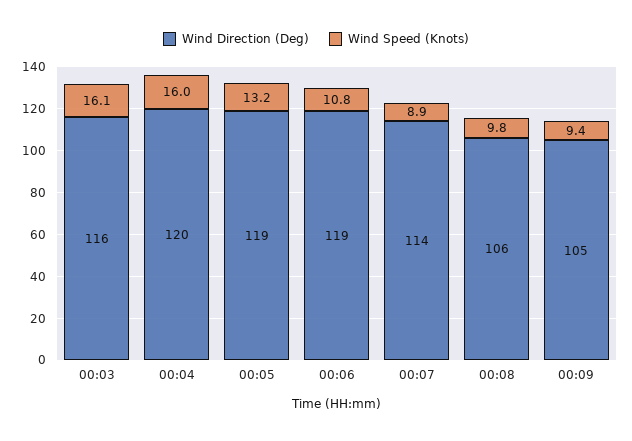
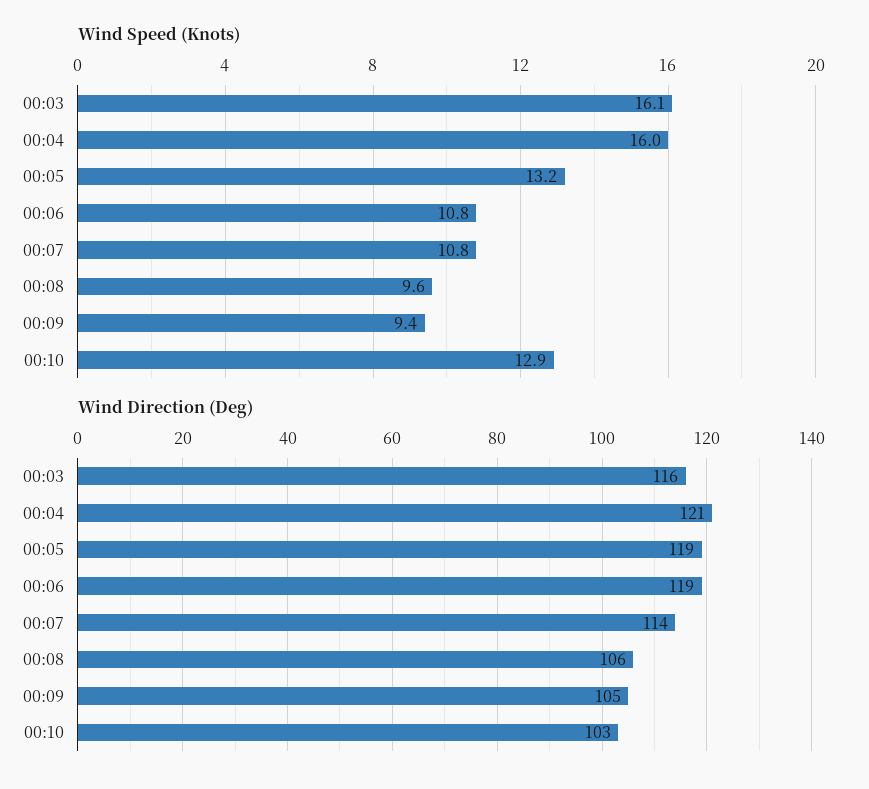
Wind Direction (Deg), 00:04: 120 -> 121
Wind Speed (Knots), 00:07: 8.9 -> 10.8
Wind Speed (Knots), 00:08: 9.8 -> 9.6
Wind Speed (Knots), 00:10: none -> 12.9
Wind Direction (Deg), 00:10: none -> 103

